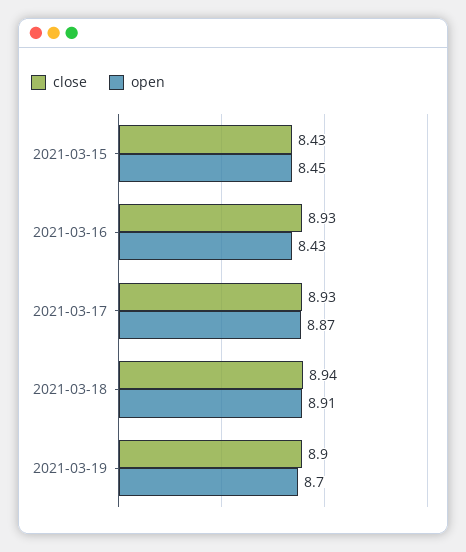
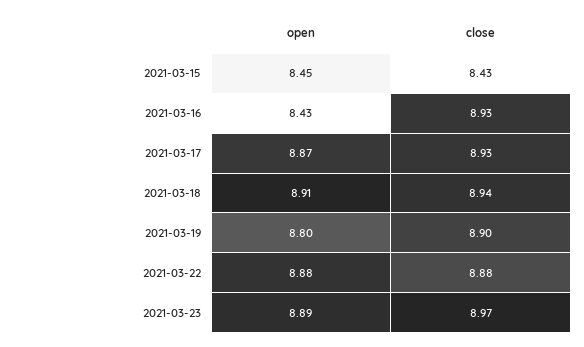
open, 2021-03-19: 8.7 -> 8.8
open, 2021-03-22: none -> 8.88
close, 2021-03-22: none -> 8.88
open, 2021-03-23: none -> 8.89
close, 2021-03-23: none -> 8.97

